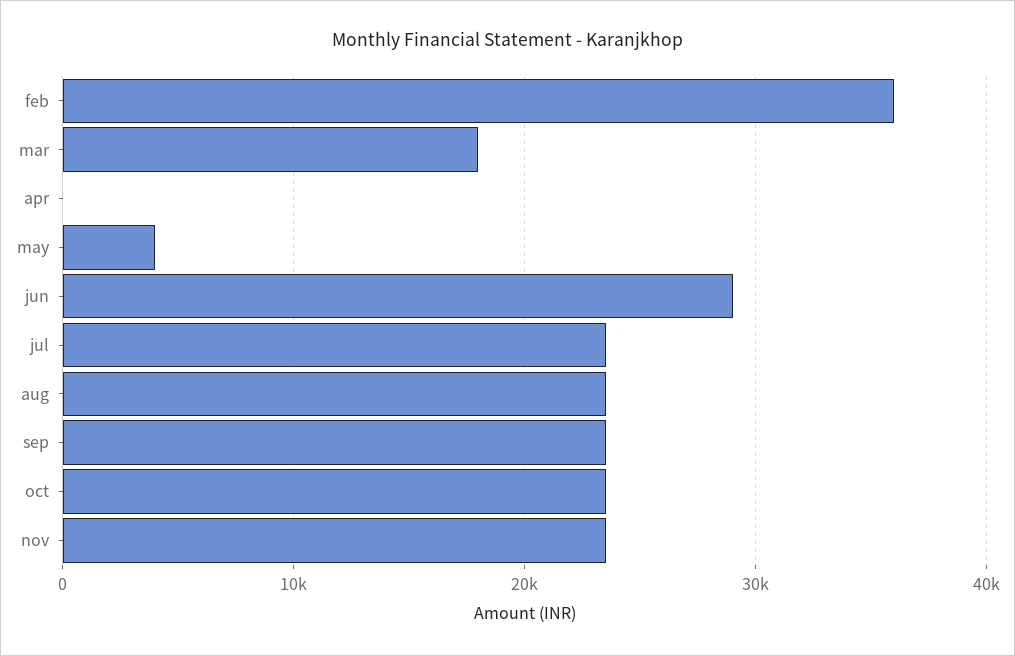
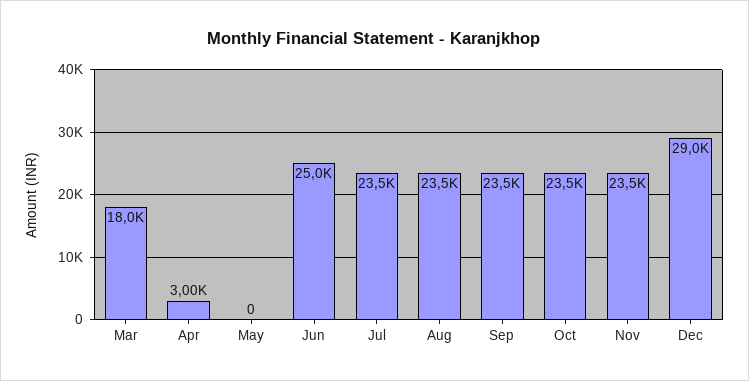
feb: 36000 -> none
apr: 0 -> 3000
may: 4000 -> 0
jun: 29000 -> 25000
Dec: none -> 29000

